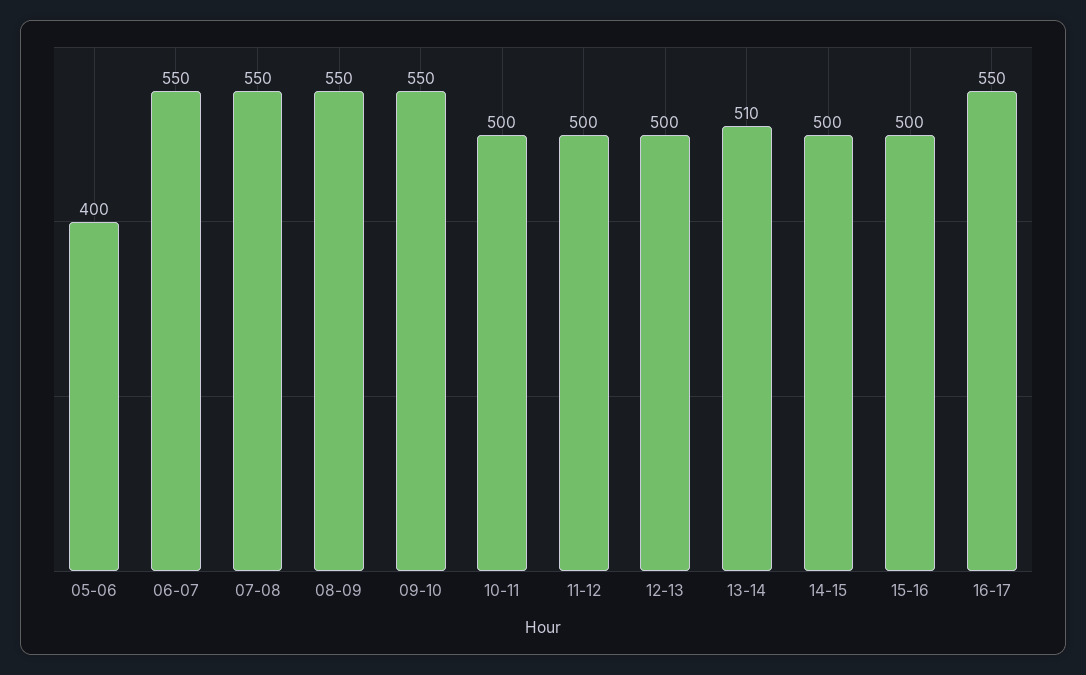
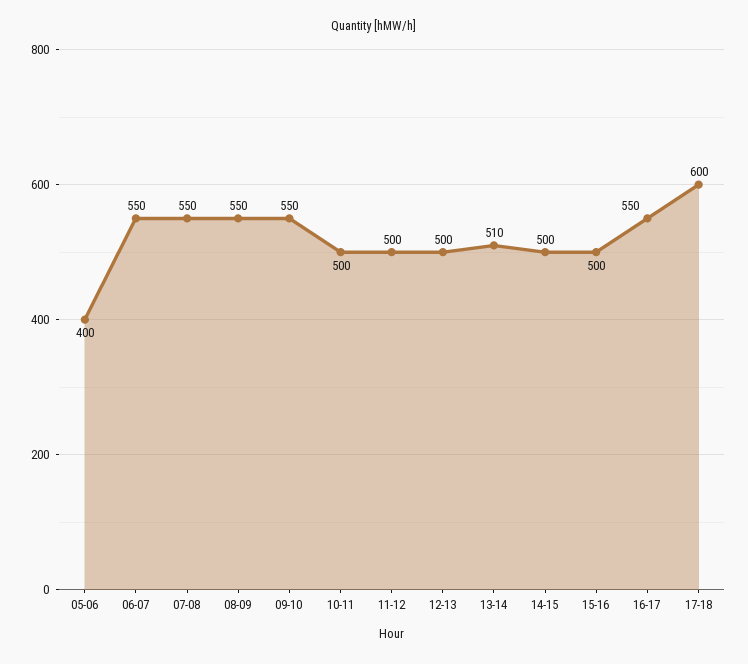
17-18: none -> 600

